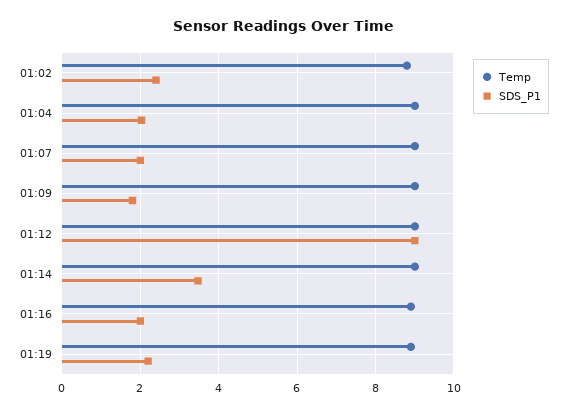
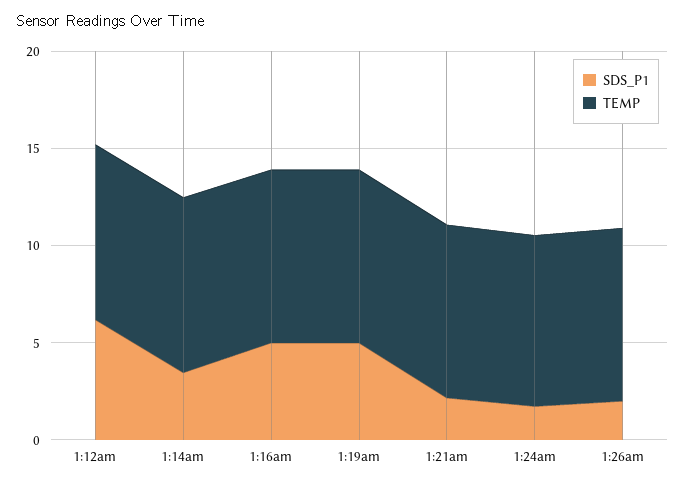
Temp, 01:02: 8.8 -> none
SDS_P1, 01:02: 2.4 -> none
Temp, 01:04: 9 -> none
SDS_P1, 01:04: 2 -> none
Temp, 01:07: 9 -> none
SDS_P1, 01:07: 2 -> none
Temp, 01:09: 9 -> none
SDS_P1, 01:09: 1.8 -> none
SDS_P1, 01:12: 9 -> 6
SDS_P1, 01:16: 2 -> 5
SDS_P1, 01:19: 2.2 -> 5
SDS_P1, 1:21am: none -> 2
Temp, 1:21am: none -> 9
SDS_P1, 1:24am: none -> 2
Temp, 1:24am: none -> 9
SDS_P1, 1:26am: none -> 2
Temp, 1:26am: none -> 9

